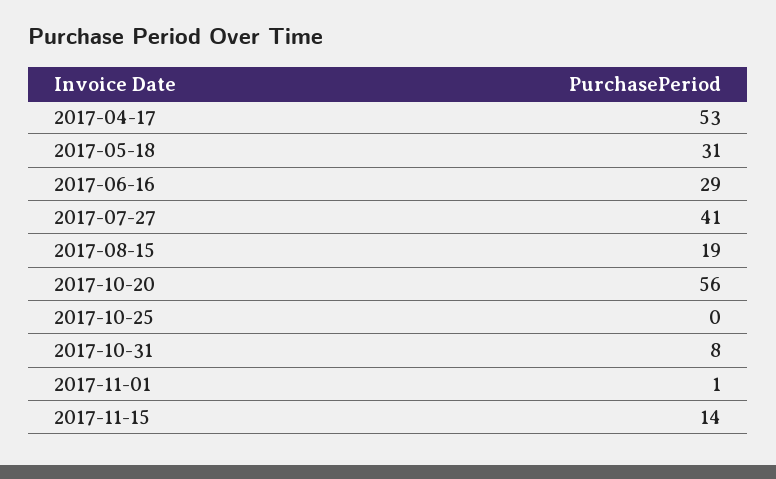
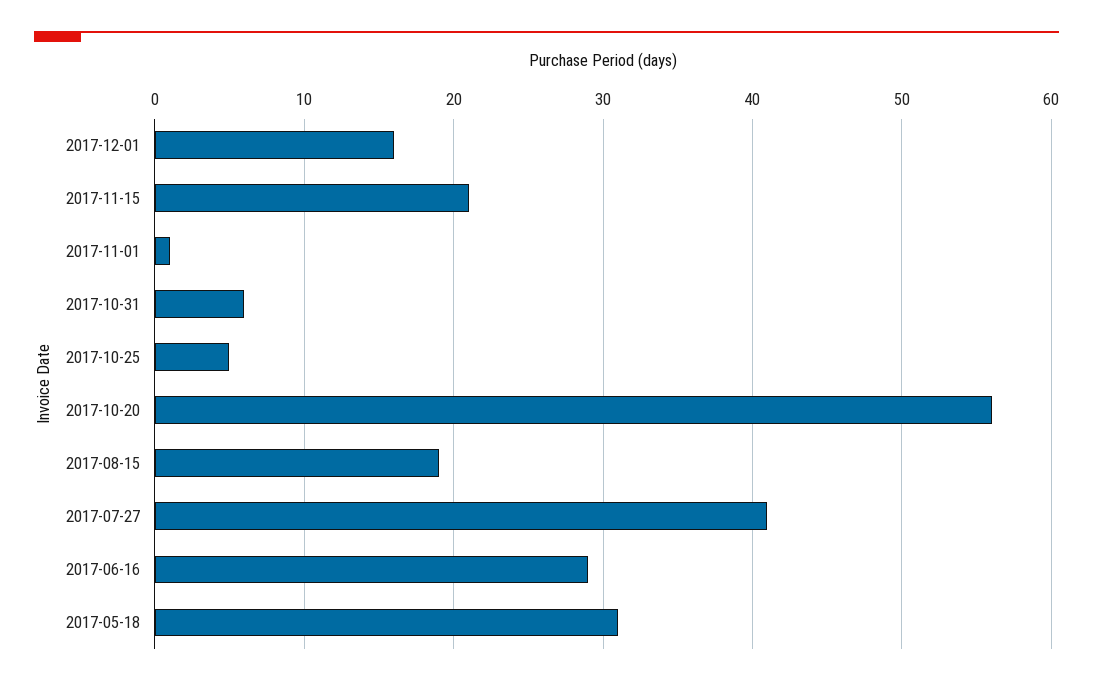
2017-04-17: 53 -> none
2017-10-25: 0 -> 5
2017-10-31: 8 -> 6
2017-11-15: 14 -> 21
2017-12-01: none -> 16

